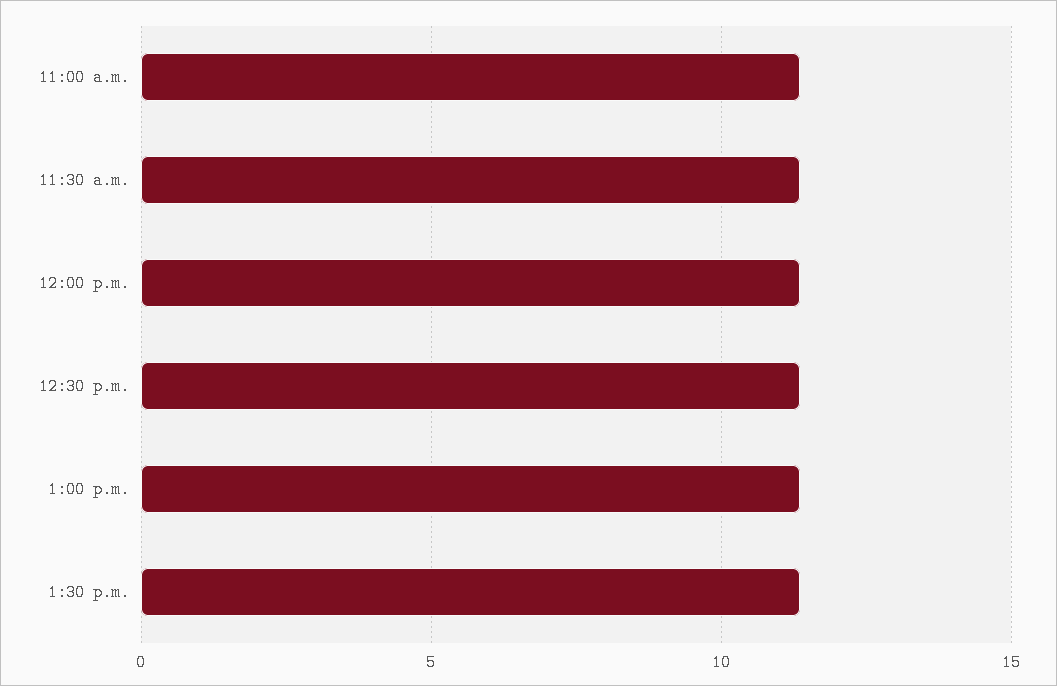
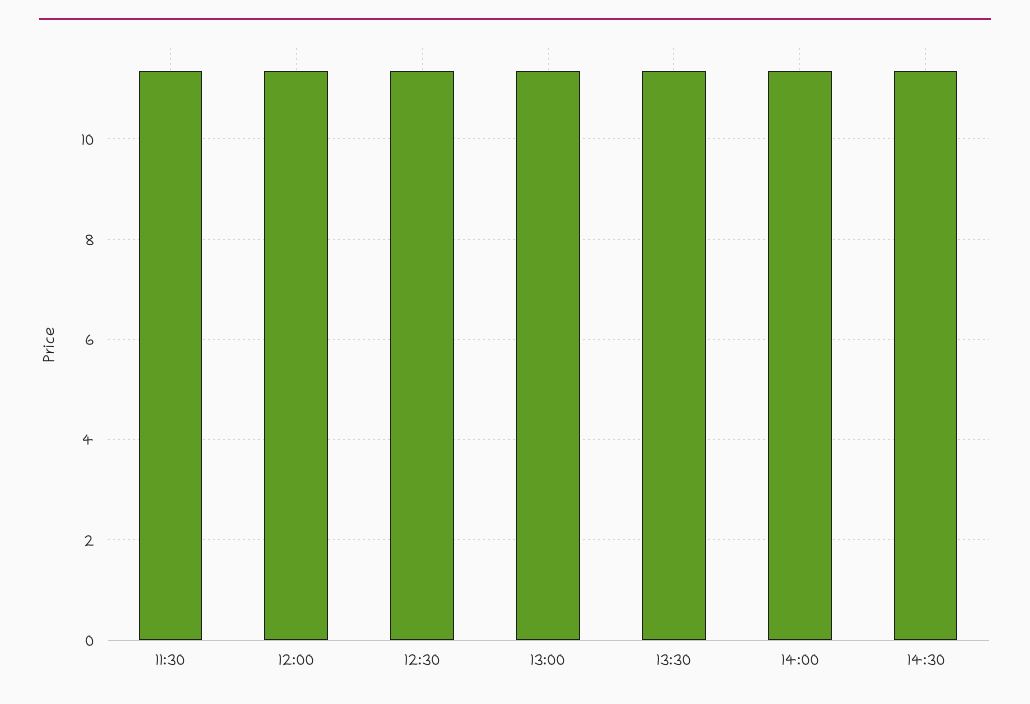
11:00 a.m.: 11.5 -> none
14:00: none -> 11.4
14:30: none -> 11.4

